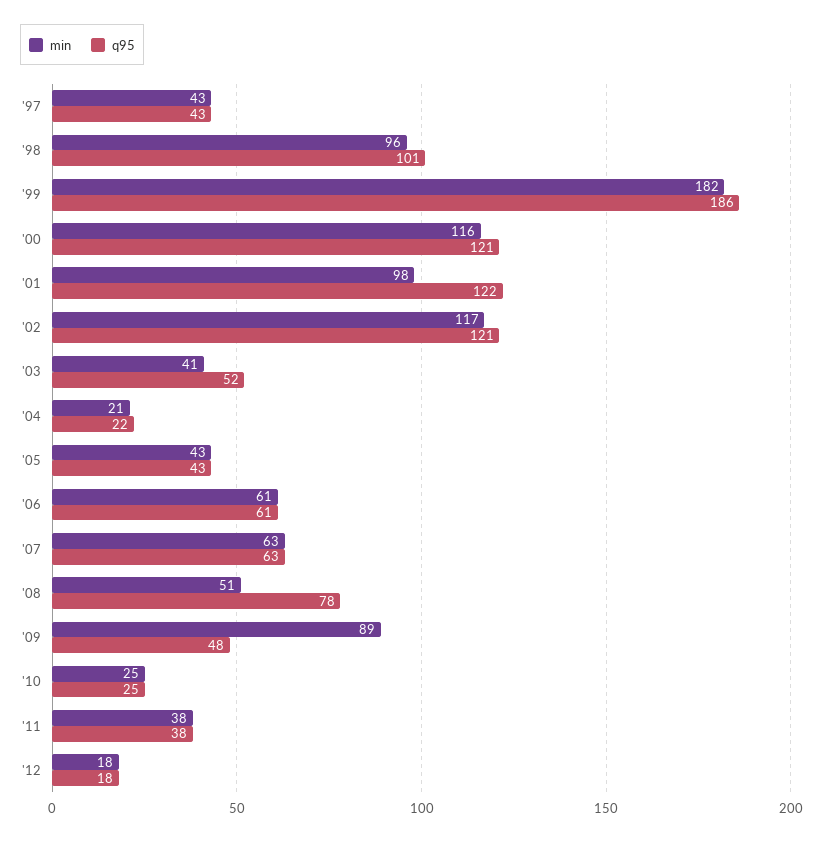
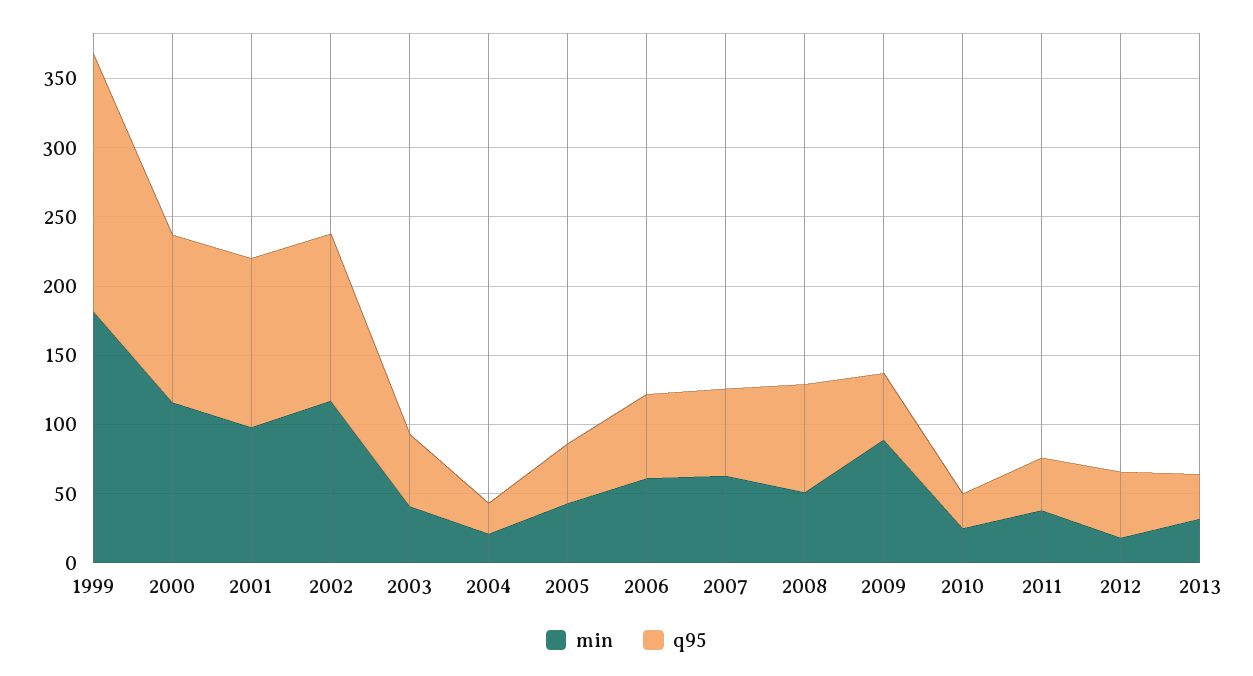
min, '97: 43 -> none
q95, '97: 43 -> none
min, '98: 96 -> none
q95, '98: 101 -> none
q95, '12: 18 -> 50
min, 2013: none -> 30
q95, 2013: none -> 30

